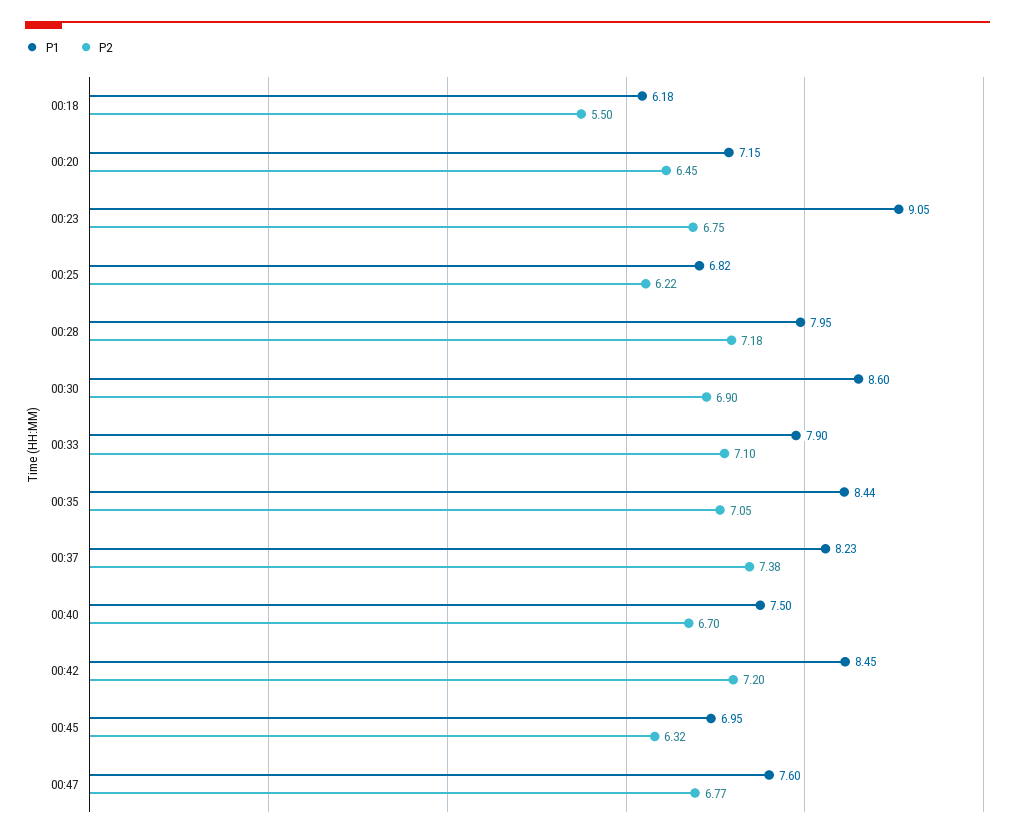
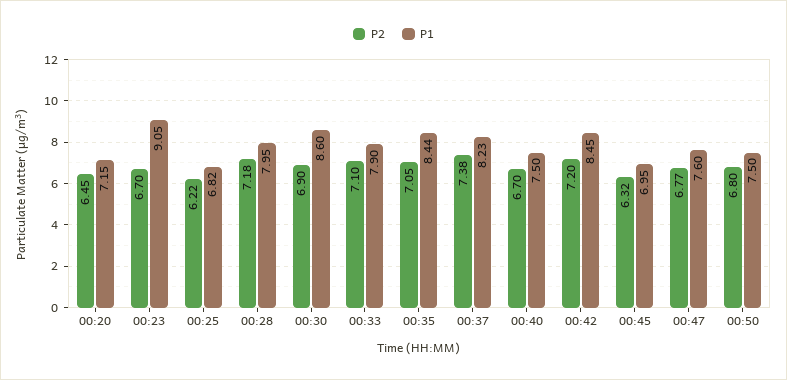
P1, 00:18: 6.18 -> none
P2, 00:18: 5.5 -> none
P2, 00:23: 6.75 -> 6.7
P2, 00:50: none -> 6.8
P1, 00:50: none -> 7.5

